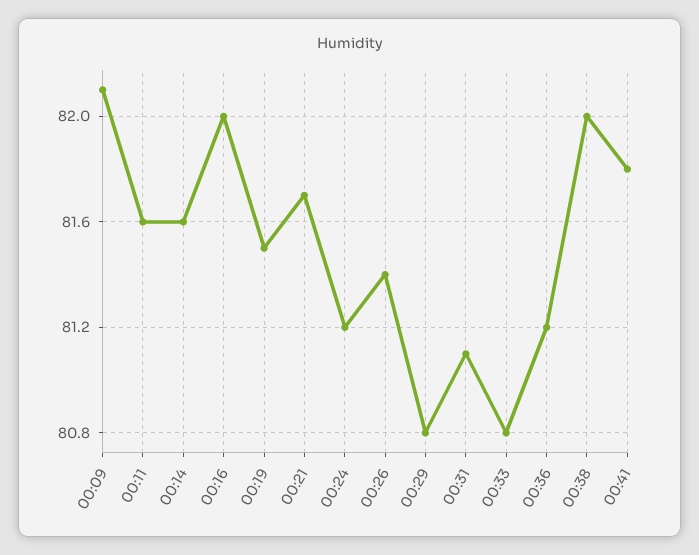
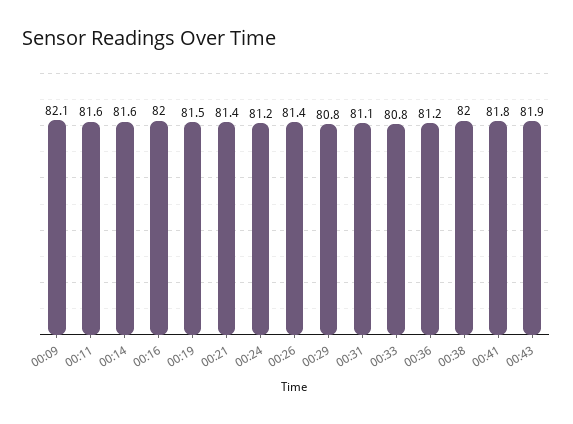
00:21: 81.7 -> 81.4
00:43: none -> 81.9

